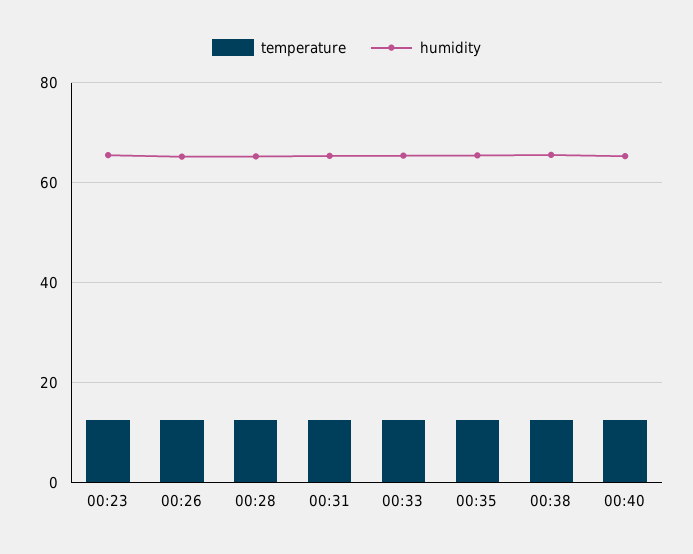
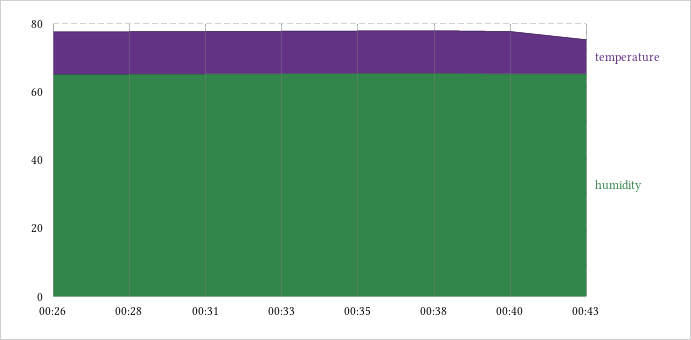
temperature, 00:23: 12 -> none
humidity, 00:23: 66 -> none
temperature, 00:43: none -> 10
humidity, 00:43: none -> 65

